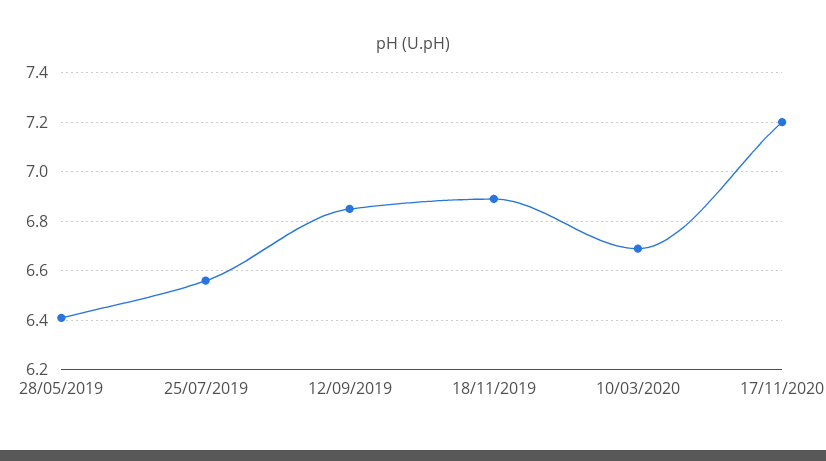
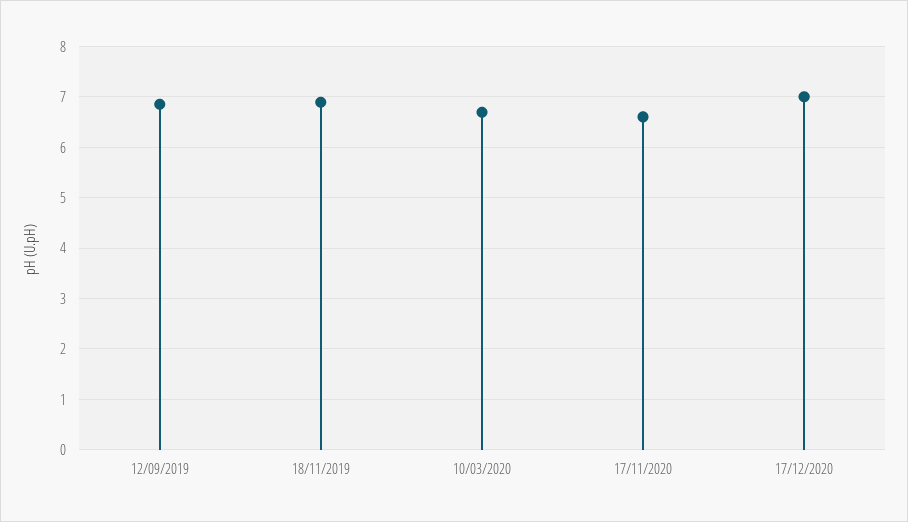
28/05/2019: 6.4 -> none
25/07/2019: 6.55 -> none
17/11/2020: 7.2 -> 6.6
17/12/2020: none -> 7

